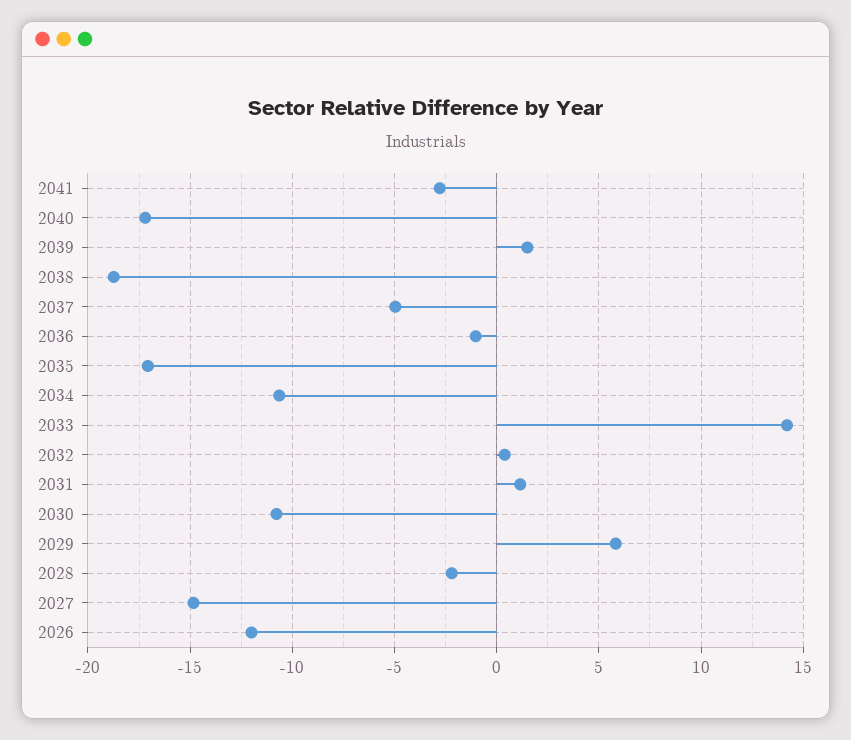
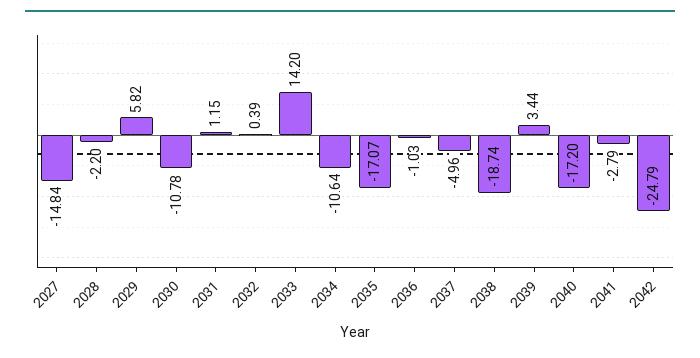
2039: 1.5 -> 3.44
2026: -12 -> none
2042: none -> -24.79

